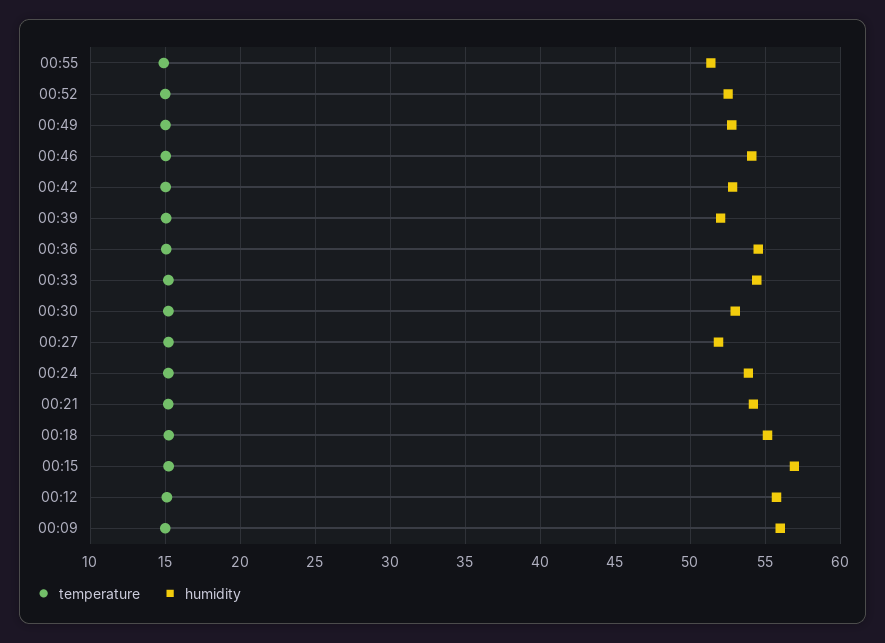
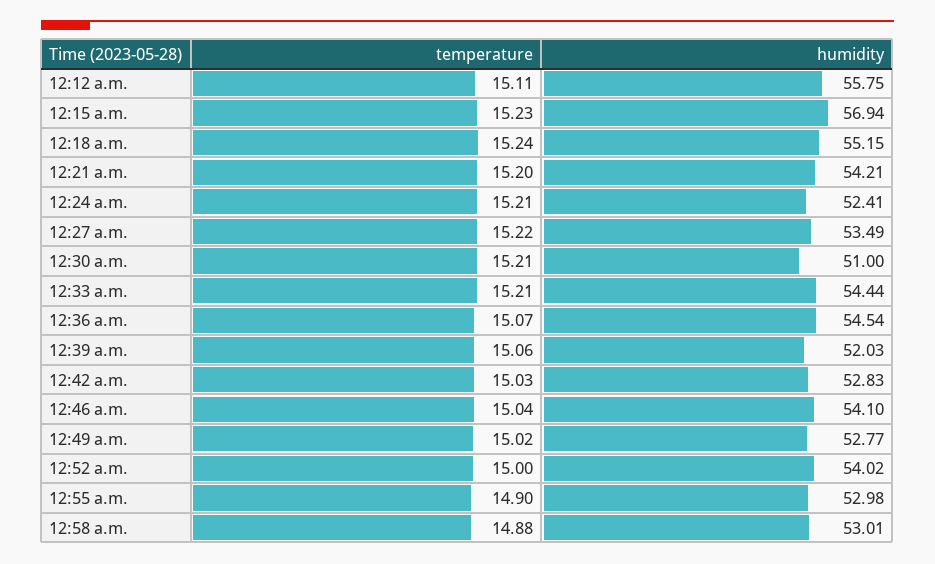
humidity, 00:55: 51.5 -> 52.98
humidity, 00:52: 52.5 -> 54.02
humidity, 00:30: 53 -> 51
humidity, 00:27: 52 -> 53.49
humidity, 00:24: 54 -> 52.41
temperature, 00:09: 15 -> none
humidity, 00:09: 56 -> none
temperature, 12:58 a.m.: none -> 14.88
humidity, 12:58 a.m.: none -> 53.01

